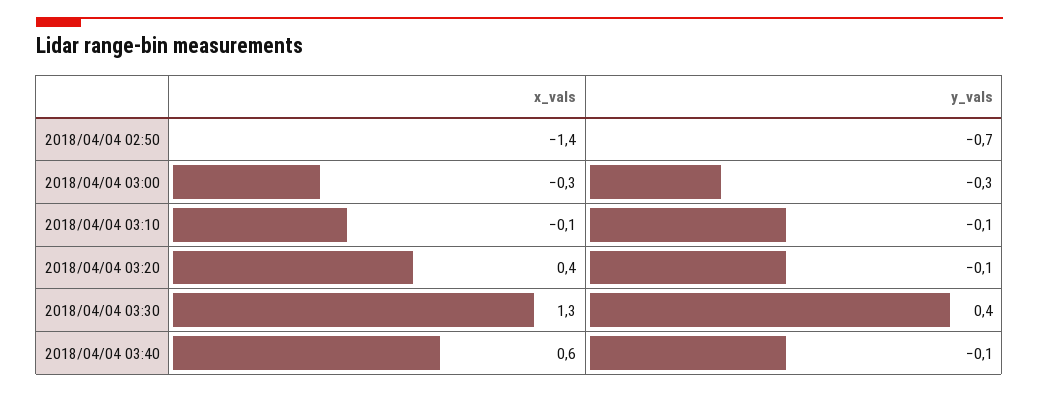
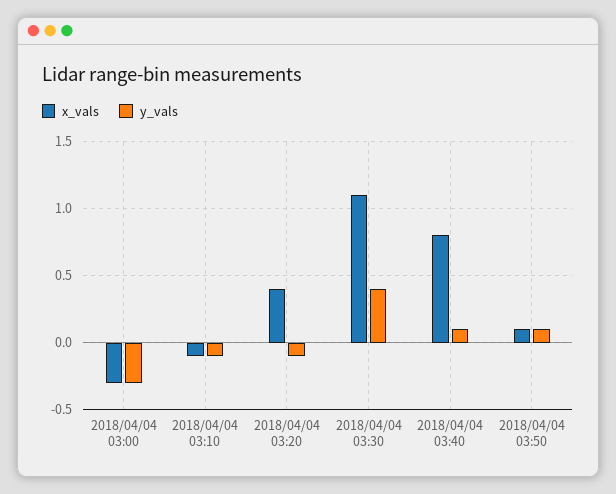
x_vals, 2018/04/04 02:50: -1.4 -> none
y_vals, 2018/04/04 02:50: -0.7 -> none
x_vals, 2018/04/04 03:30: 1.3 -> 1.1
x_vals, 2018/04/04 03:40: 0.6 -> 0.8
y_vals, 2018/04/04 03:40: -0.1 -> 0.1
x_vals, 2018/04/04 03:50: none -> 0.1
y_vals, 2018/04/04 03:50: none -> 0.1

